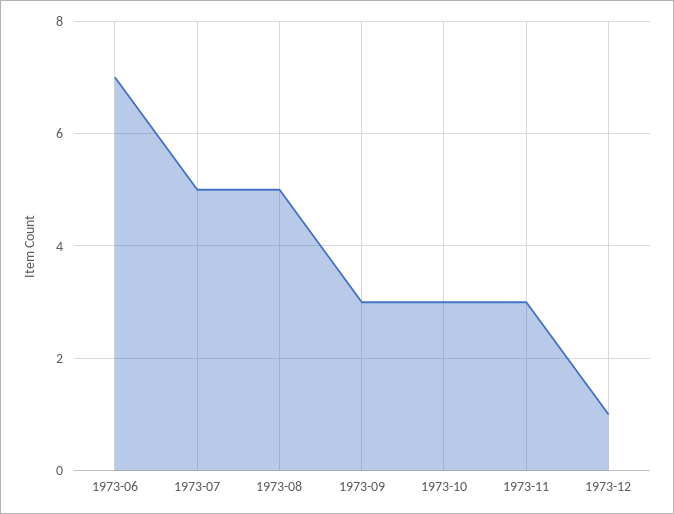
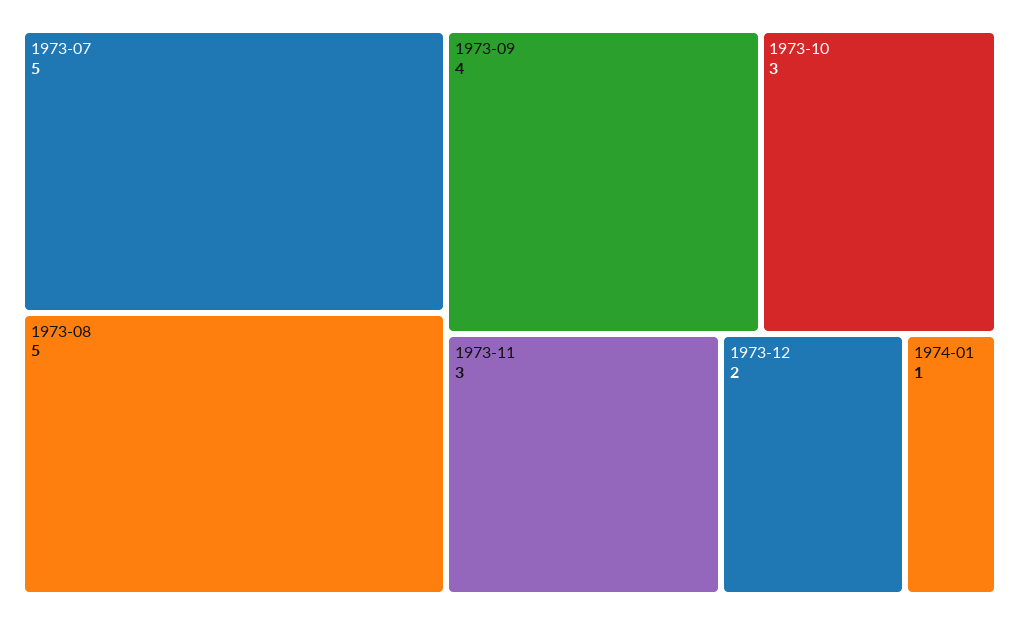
1973-06: 7 -> none
1973-09: 3 -> 4
1973-12: 1 -> 2
1974-01: none -> 1

